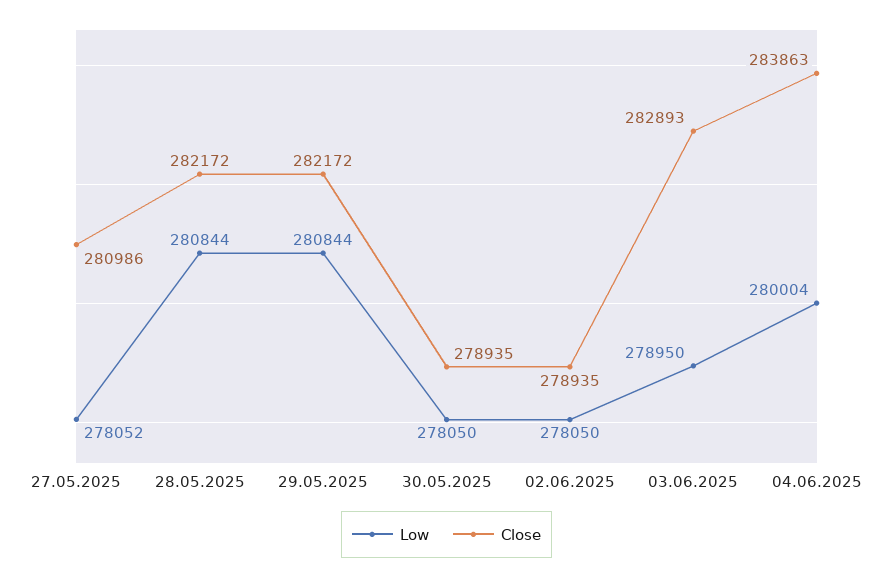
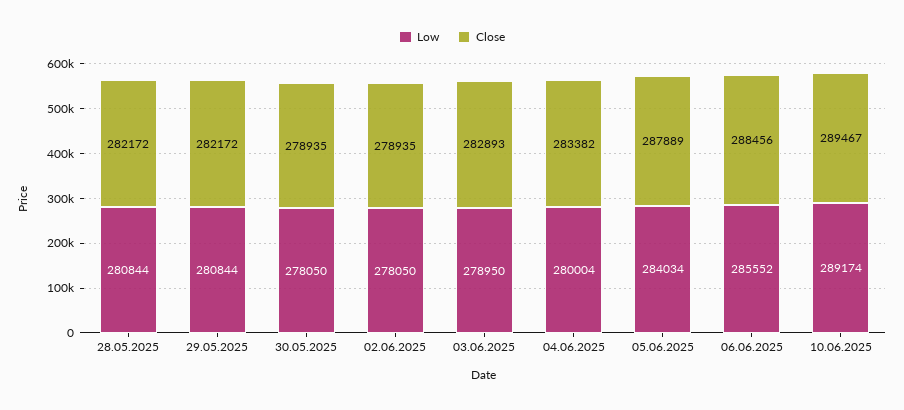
Low, 27.05.2025: 278052 -> none
Close, 27.05.2025: 280986 -> none
Close, 04.06.2025: 283863 -> 283382
Low, 05.06.2025: none -> 284034
Close, 05.06.2025: none -> 287889
Low, 06.06.2025: none -> 285552
Close, 06.06.2025: none -> 288456
Low, 10.06.2025: none -> 289174
Close, 10.06.2025: none -> 289467

